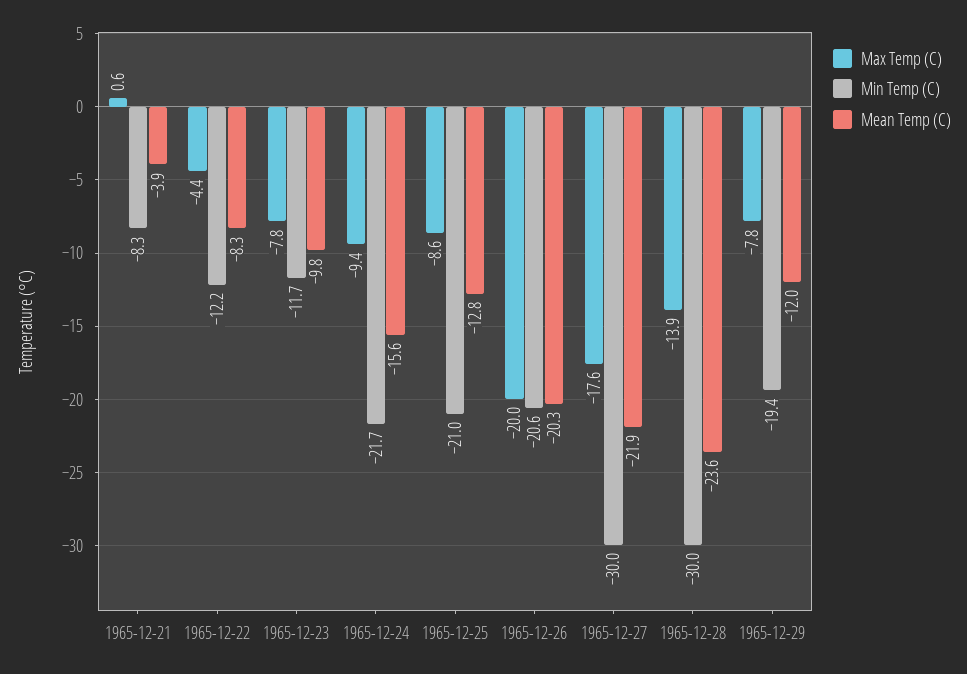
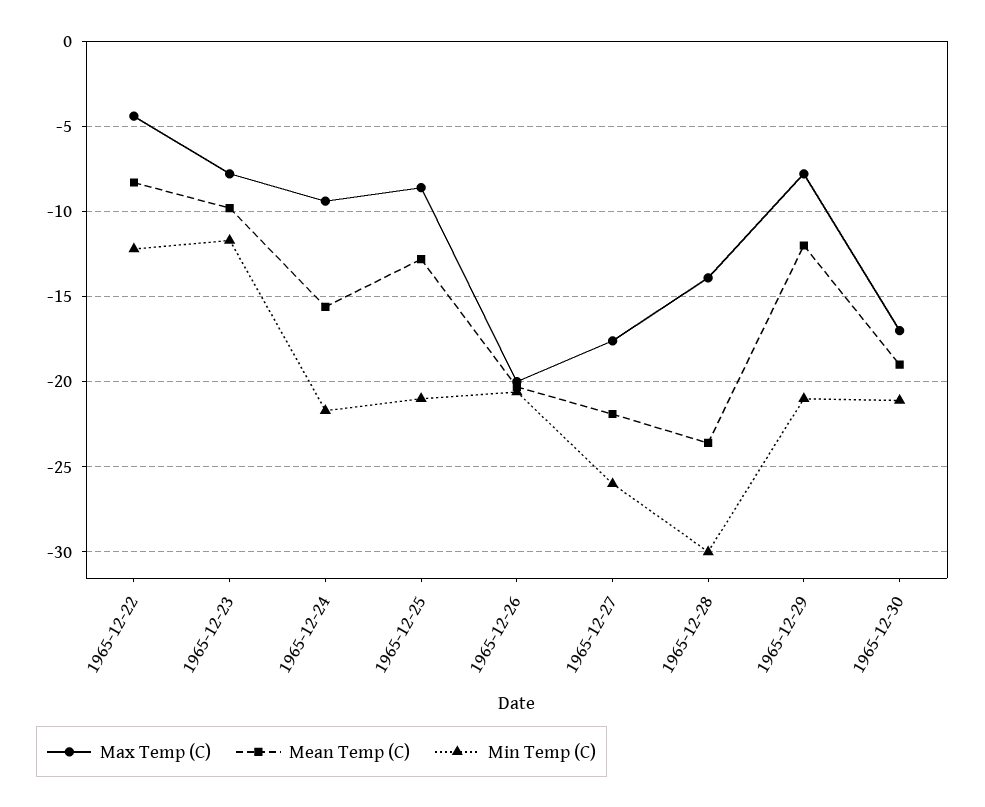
Max Temp (C), 1965-12-21: 0.6 -> none
Min Temp (C), 1965-12-21: -8.3 -> none
Mean Temp (C), 1965-12-21: -3.9 -> none
Min Temp (C), 1965-12-27: -30 -> -26
Min Temp (C), 1965-12-29: -19.4 -> -21
Max Temp (C), 1965-12-30: none -> -17
Mean Temp (C), 1965-12-30: none -> -19
Min Temp (C), 1965-12-30: none -> -21

